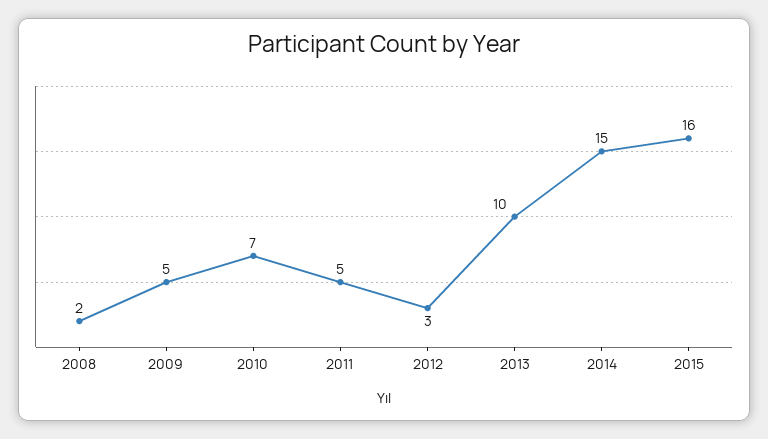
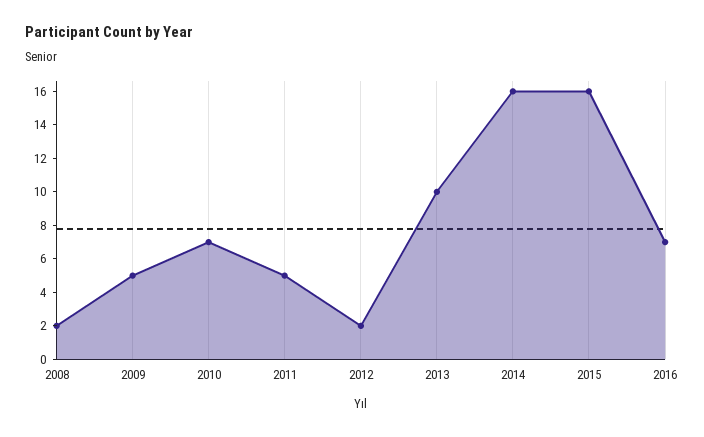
2012: 3 -> 2
2014: 15 -> 16
2016: none -> 7

